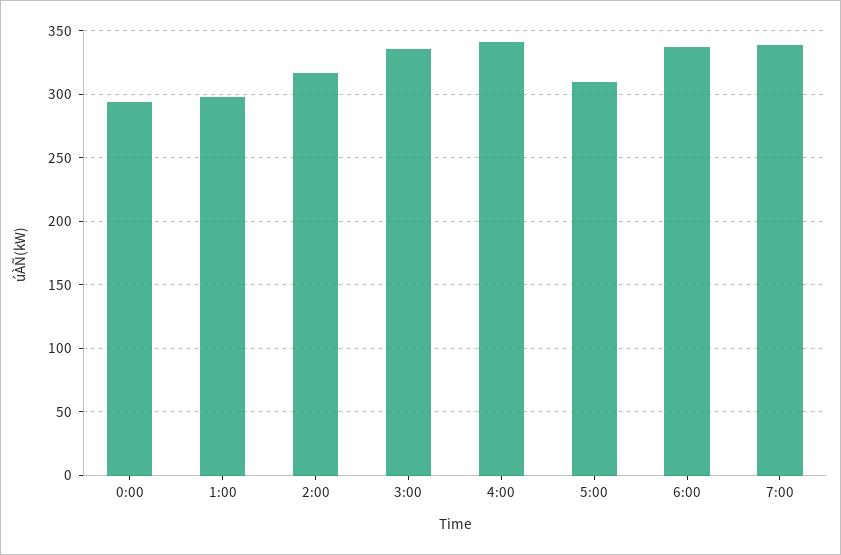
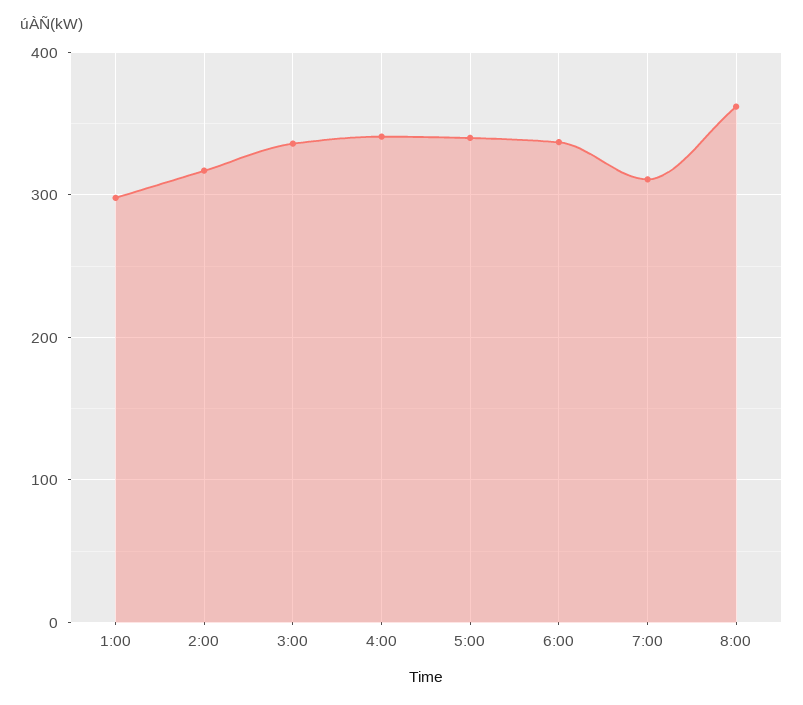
0:00: 295 -> none
5:00: 310 -> 340
7:00: 340 -> 310
8:00: none -> 360

